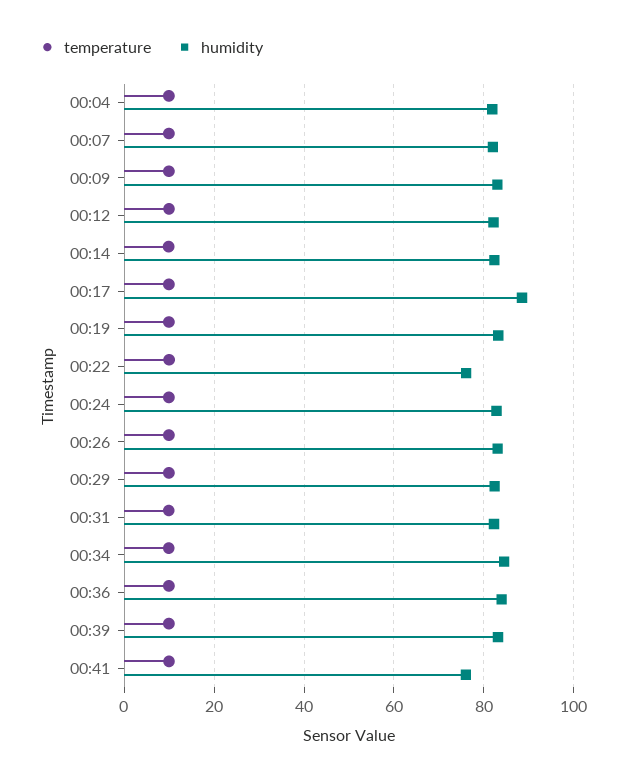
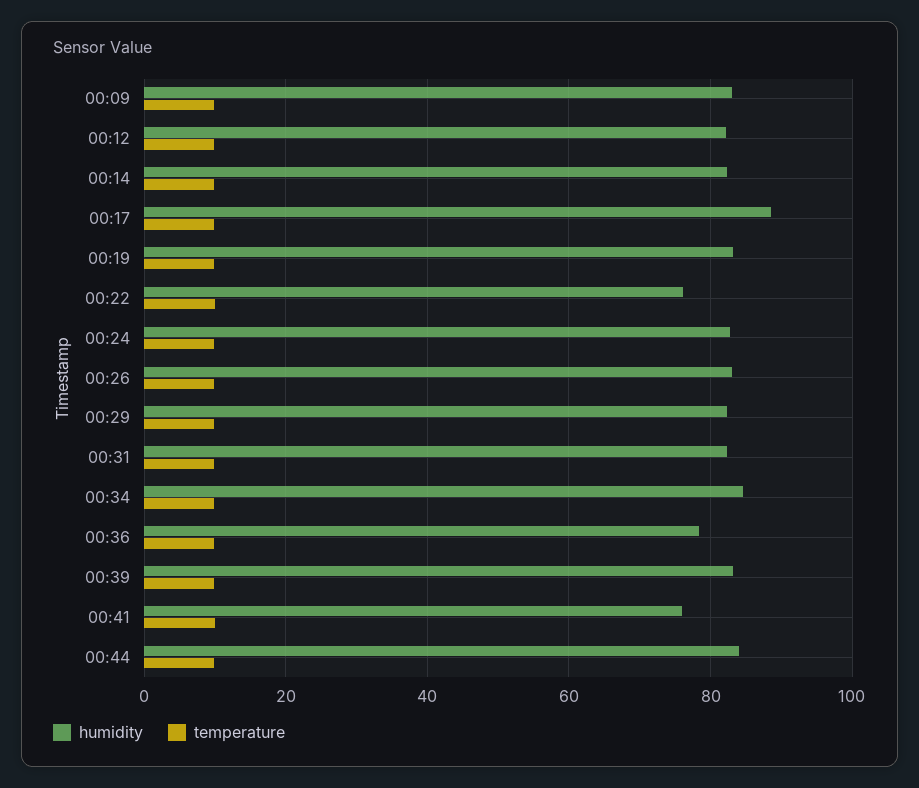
temperature, 00:04: 10 -> none
humidity, 00:04: 82 -> none
temperature, 00:07: 10 -> none
humidity, 00:07: 82 -> none
humidity, 00:36: 84 -> 78
humidity, 00:44: none -> 84
temperature, 00:44: none -> 10

